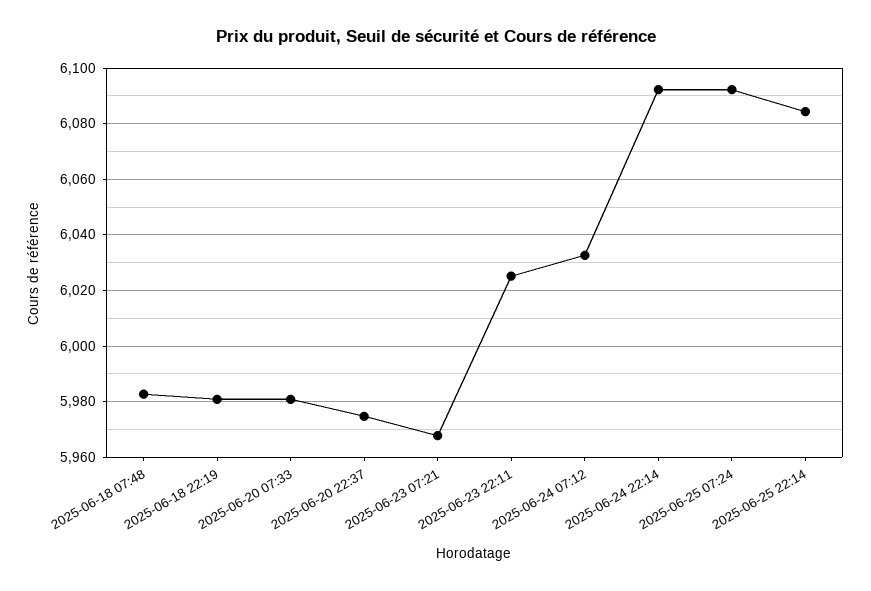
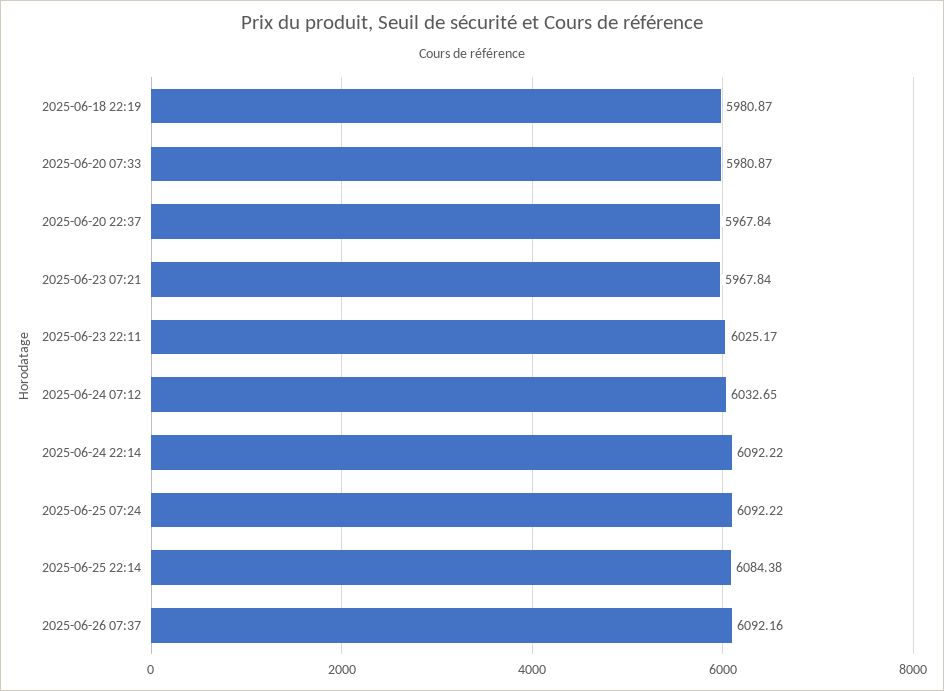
2025-06-18 07:48: 5982.5 -> none
2025-06-20 22:37: 5975 -> 5967.84
2025-06-26 07:37: none -> 6092.16

